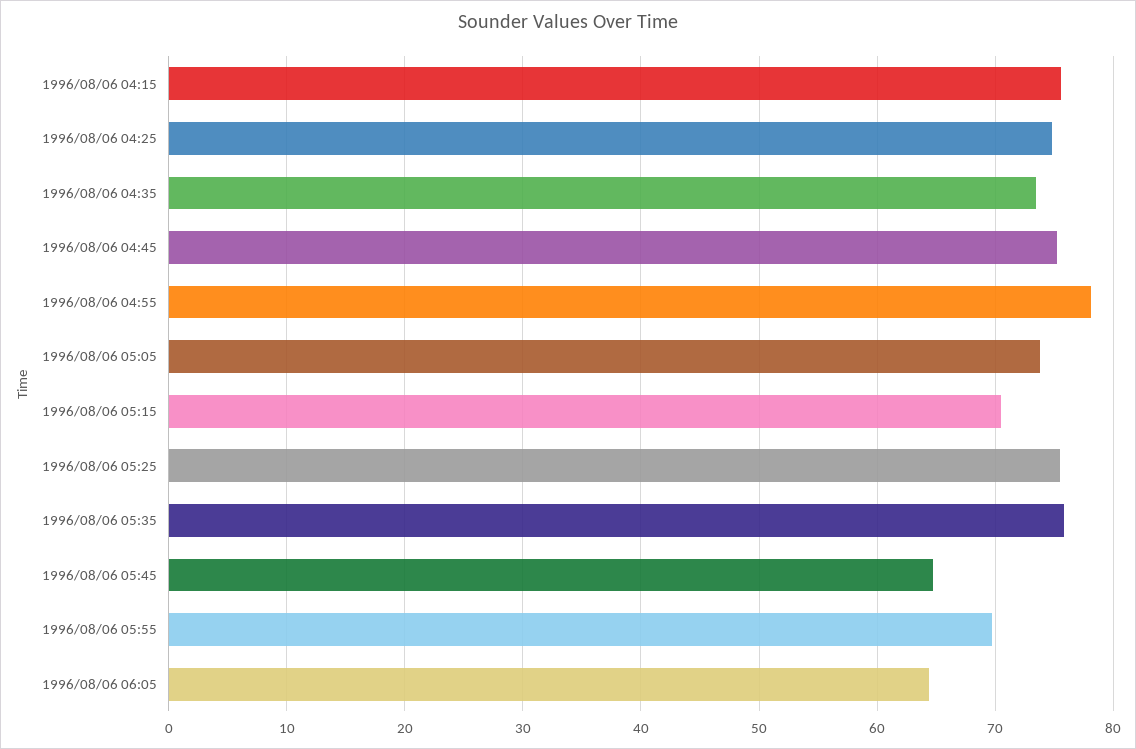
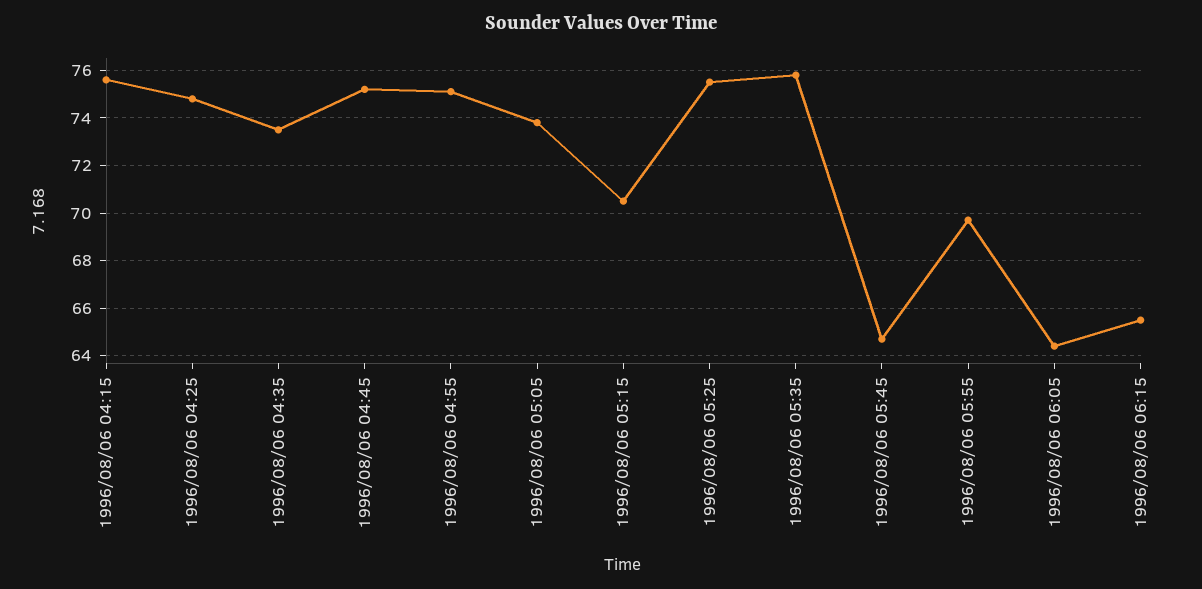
1996/08/06 04:55: 78 -> 75
1996/08/06 06:15: none -> 65.5

